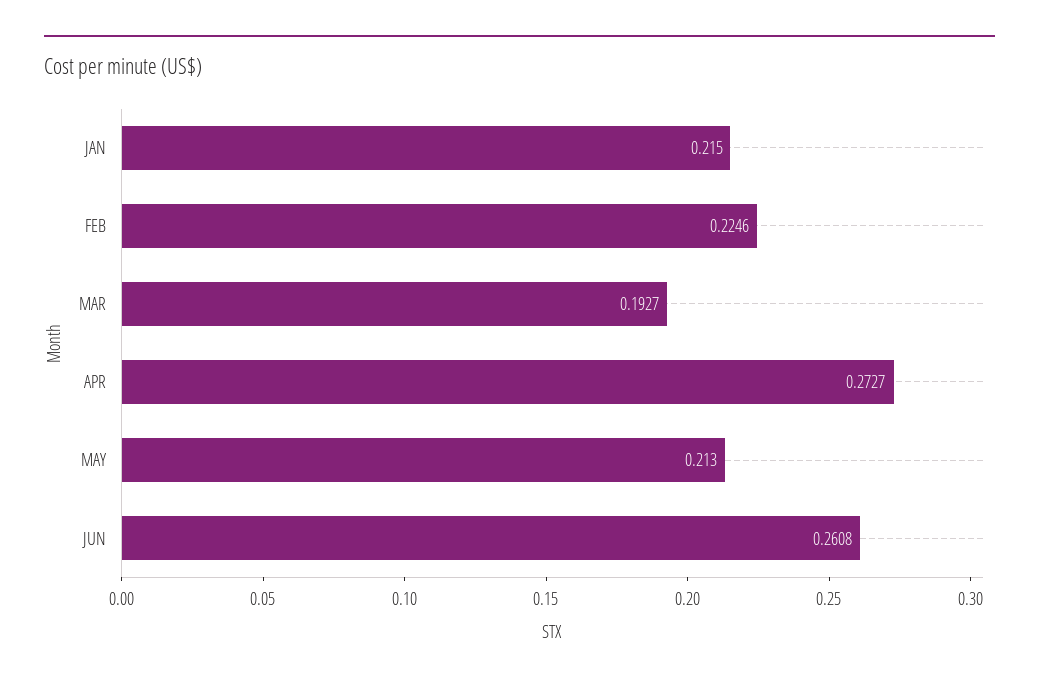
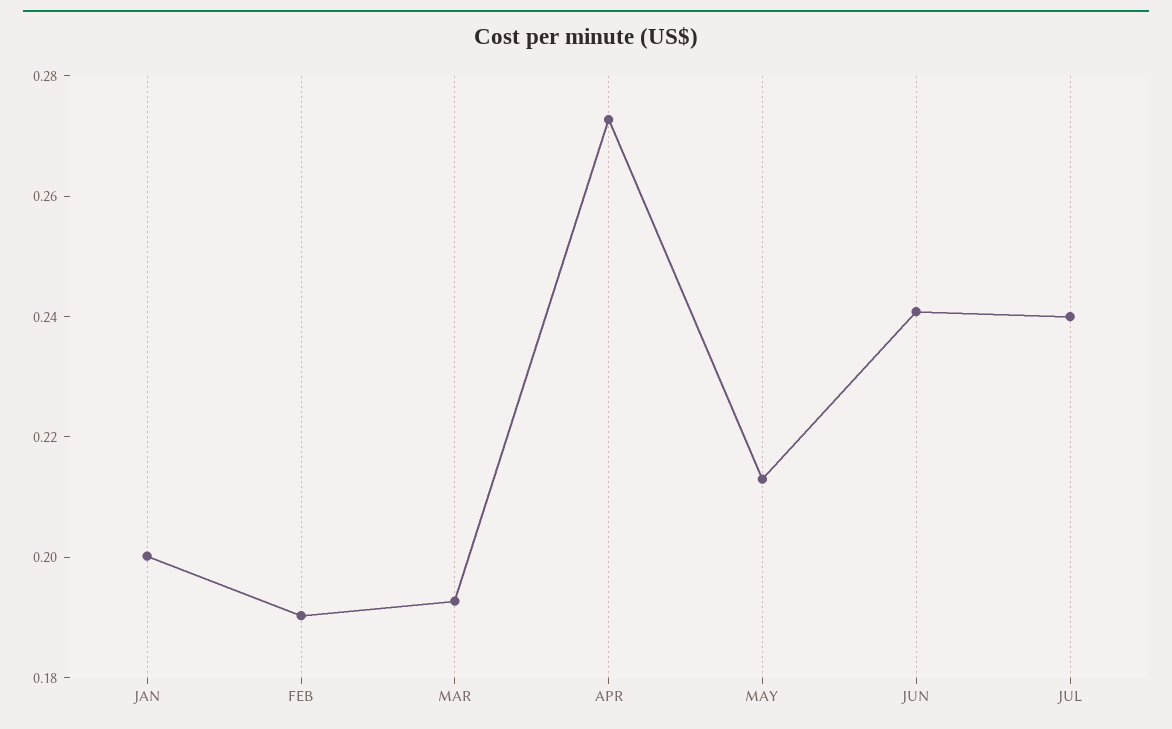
JAN: 0.215 -> 0.2
FEB: 0.2246 -> 0.19
JUN: 0.2608 -> 0.24
JUL: none -> 0.24

